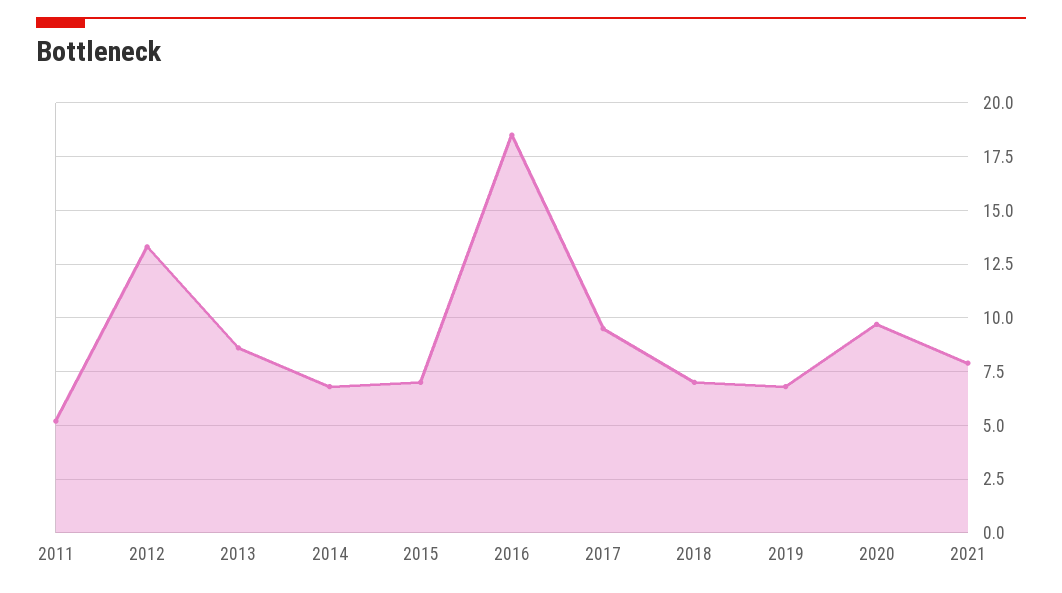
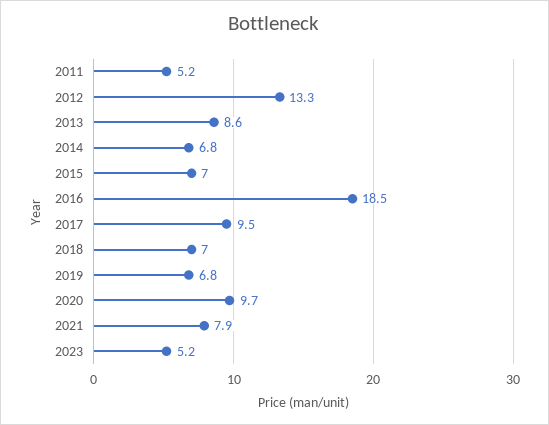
2023: none -> 5.2

